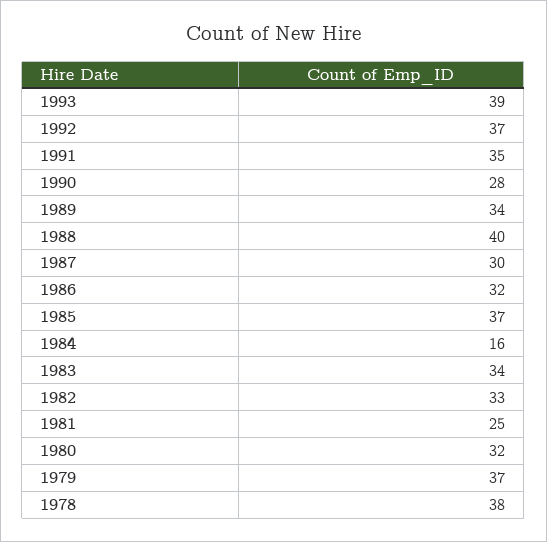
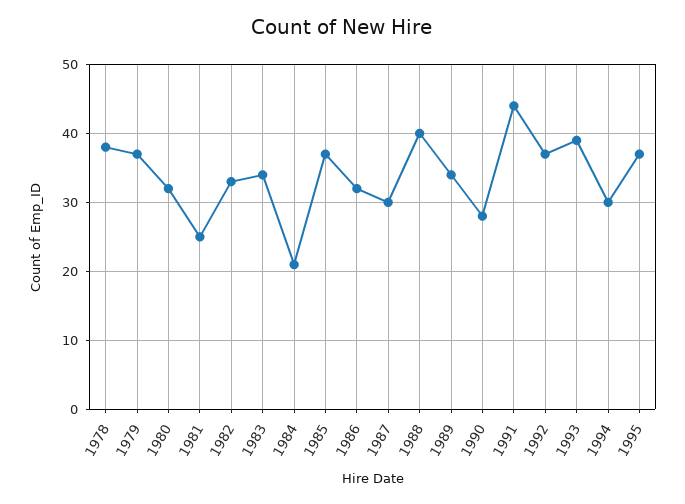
1991: 35 -> 44
1984: 16 -> 21
1994: none -> 30
1995: none -> 37

